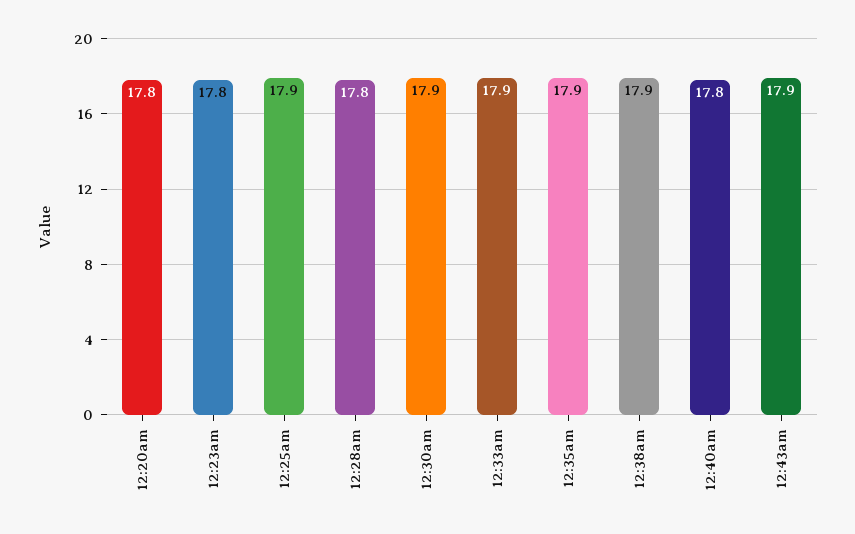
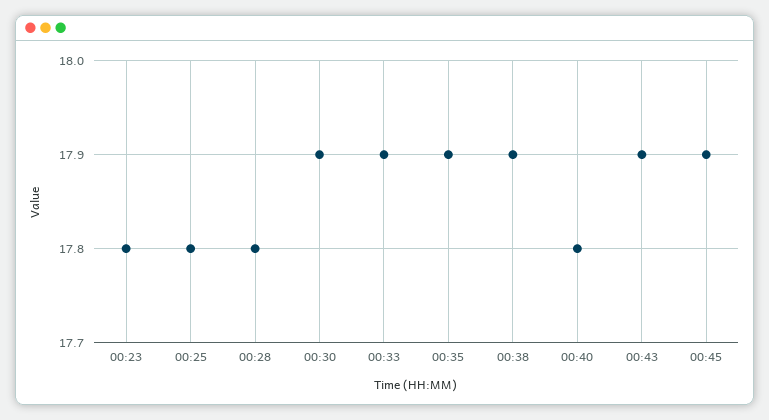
12:20am: 17.8 -> none
12:25am: 17.9 -> 17.8
00:45: none -> 17.9

